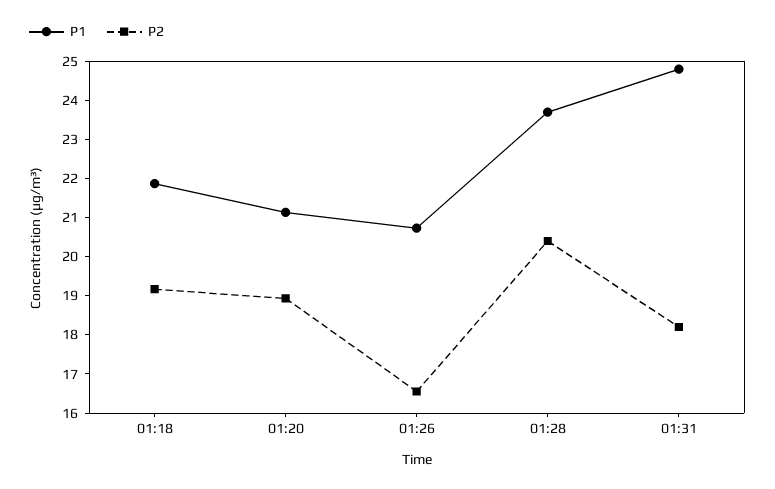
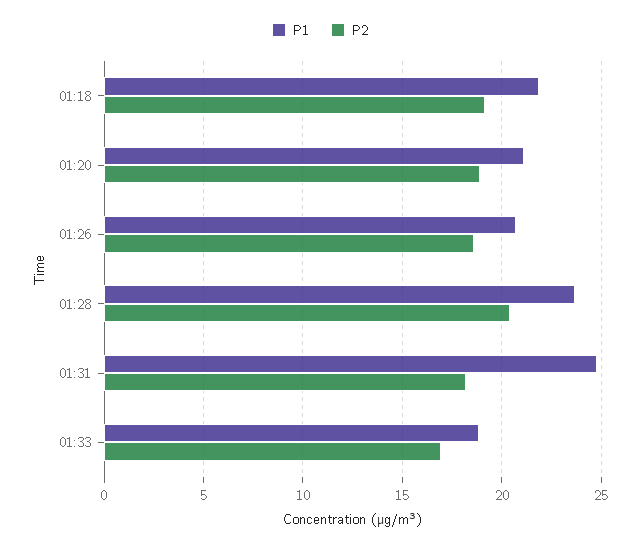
P2, 01:26: 16.5 -> 18.5
P1, 01:33: none -> 19
P2, 01:33: none -> 17

